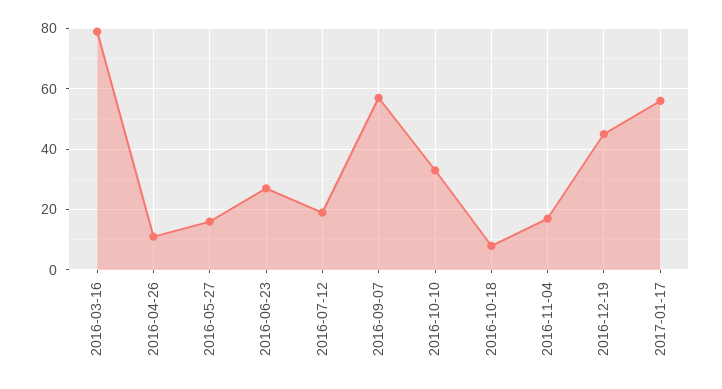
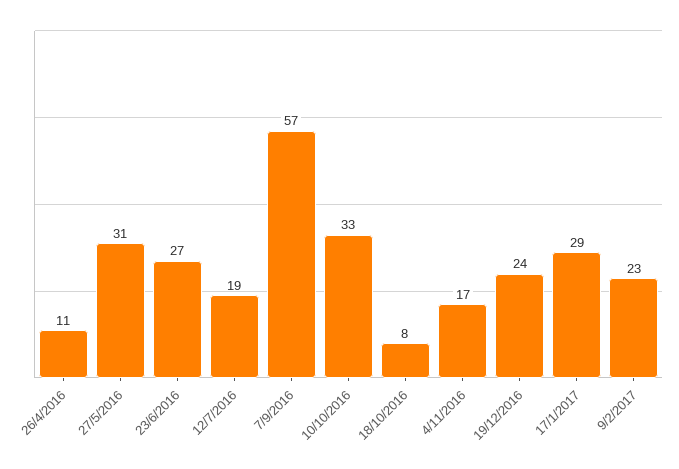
2016-03-16: 80 -> none
2016-05-27: 15 -> 31
2016-12-19: 45 -> 24
2017-01-17: 55 -> 29
9/2/2017: none -> 23

